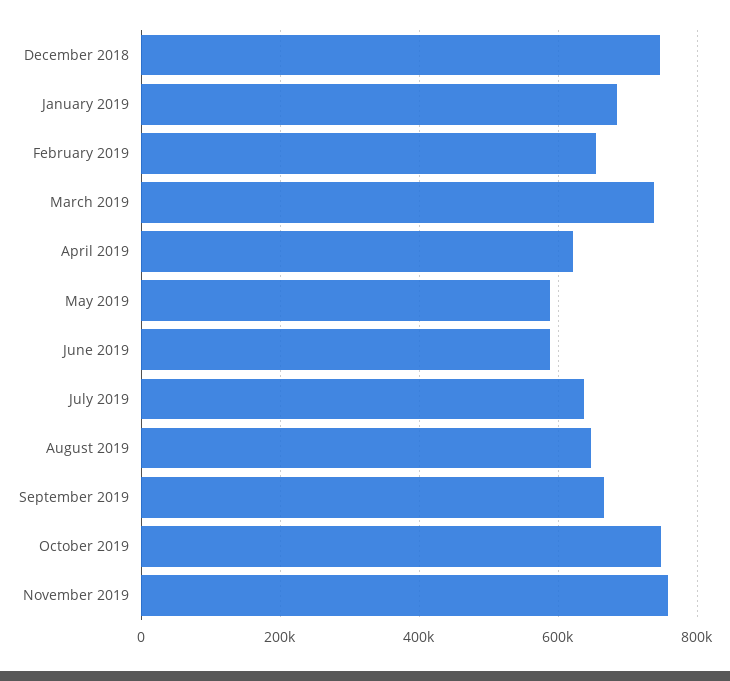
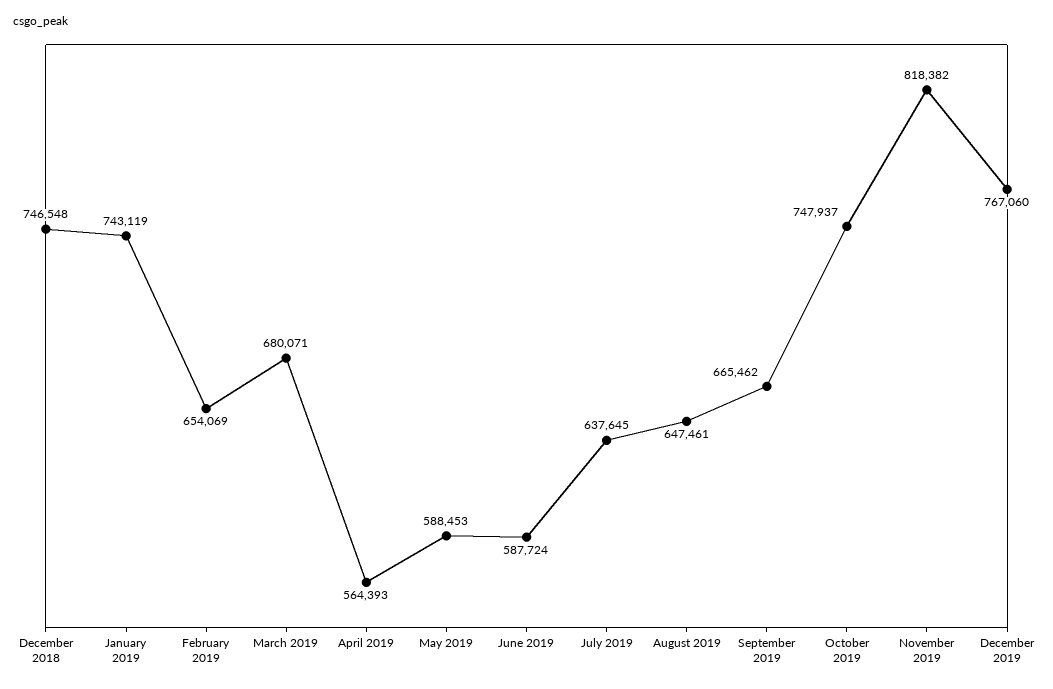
January 2019: 680000 -> 743119
March 2019: 740000 -> 680071
April 2019: 620000 -> 564393
November 2019: 760000 -> 818382
December 2019: none -> 767060

